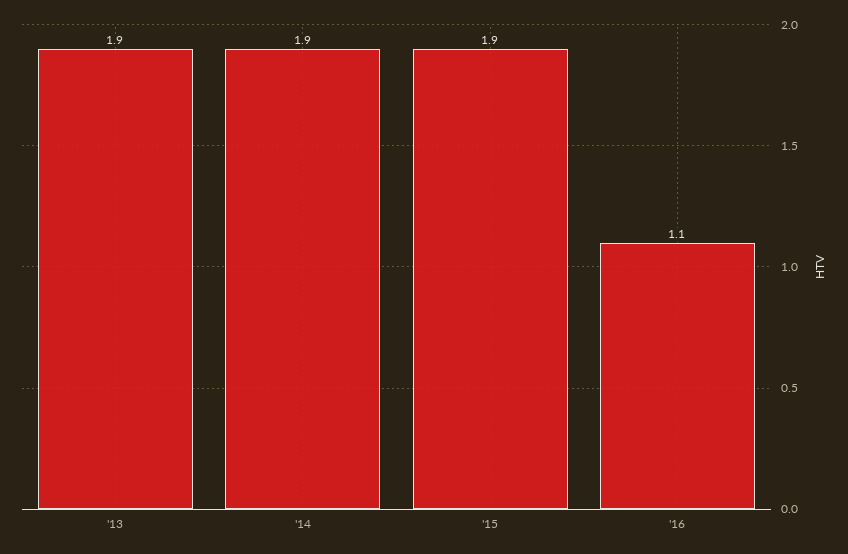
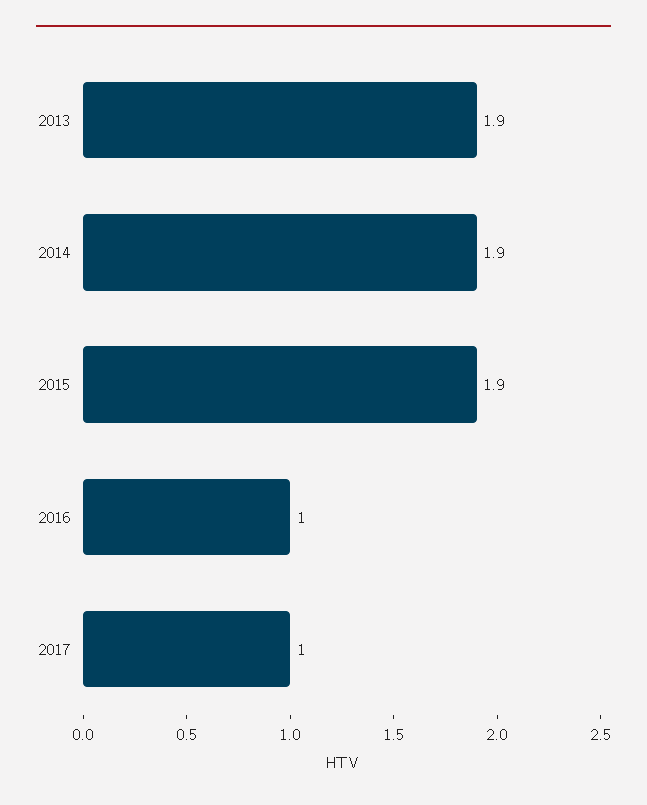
'16: 1.1 -> 1
2017: none -> 1

